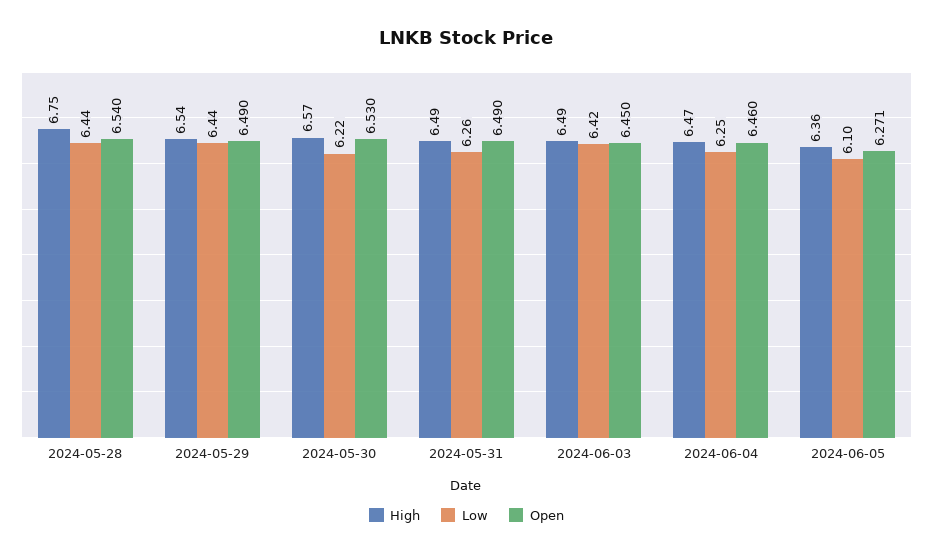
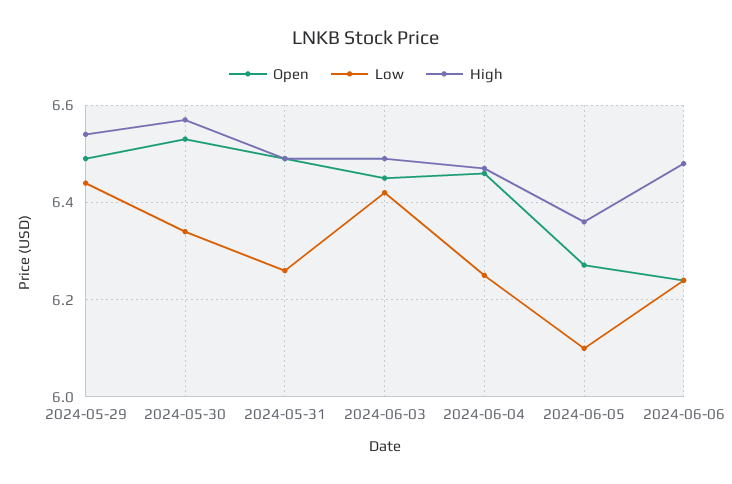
High, 2024-05-28: 6.75 -> none
Low, 2024-05-28: 6.44 -> none
Open, 2024-05-28: 6.54 -> none
Low, 2024-05-30: 6.22 -> 6.34
Open, 2024-06-06: none -> 6.24
Low, 2024-06-06: none -> 6.24
High, 2024-06-06: none -> 6.48

